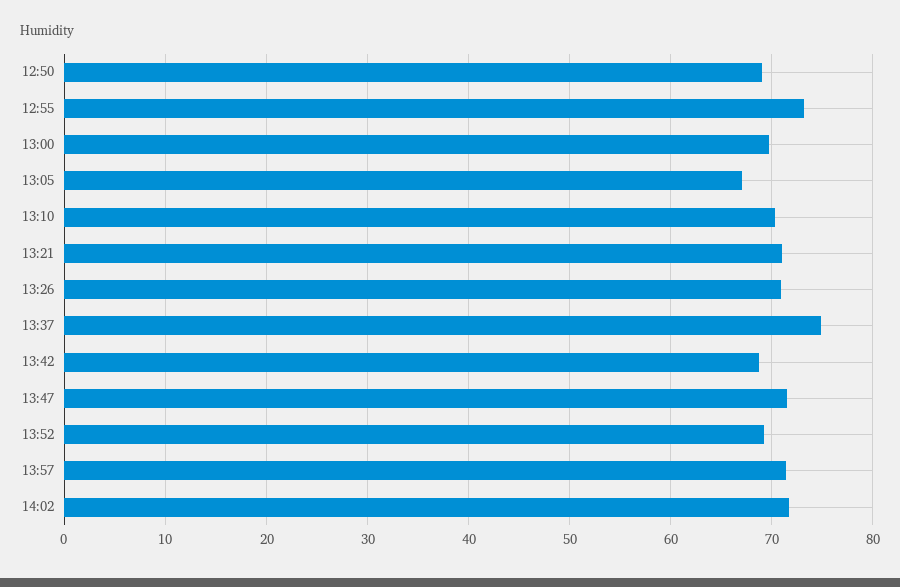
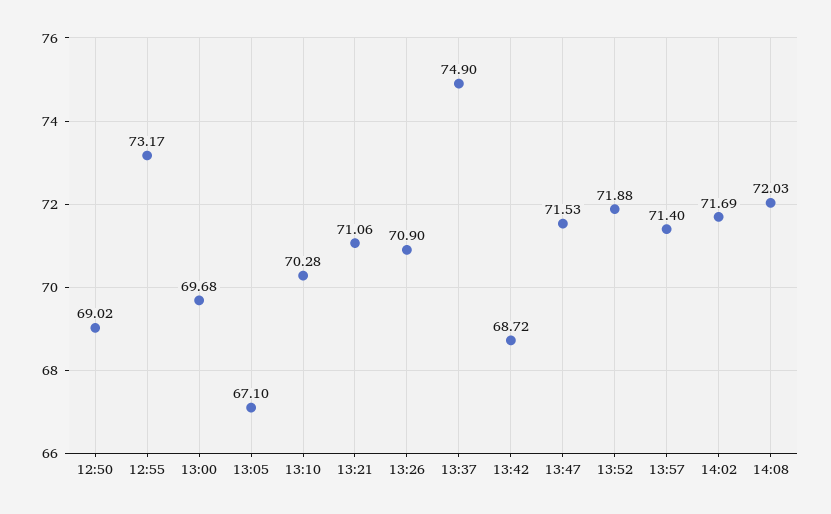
13:52: 69 -> 71.88
14:08: none -> 72.03

